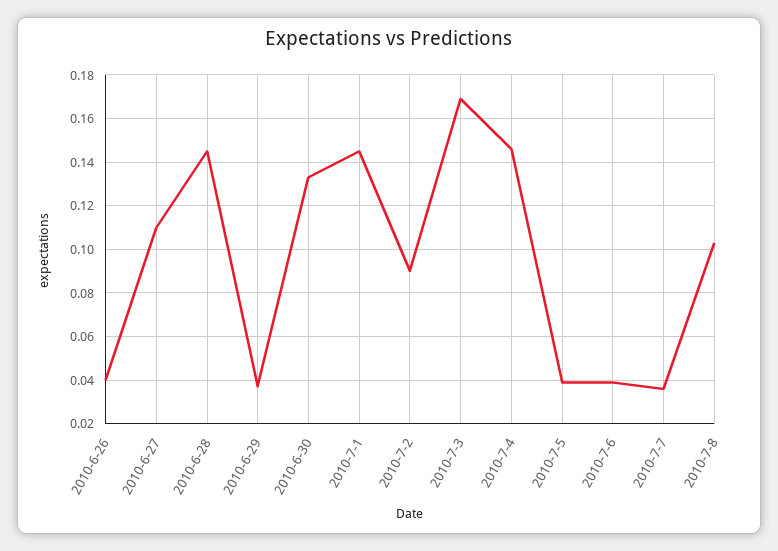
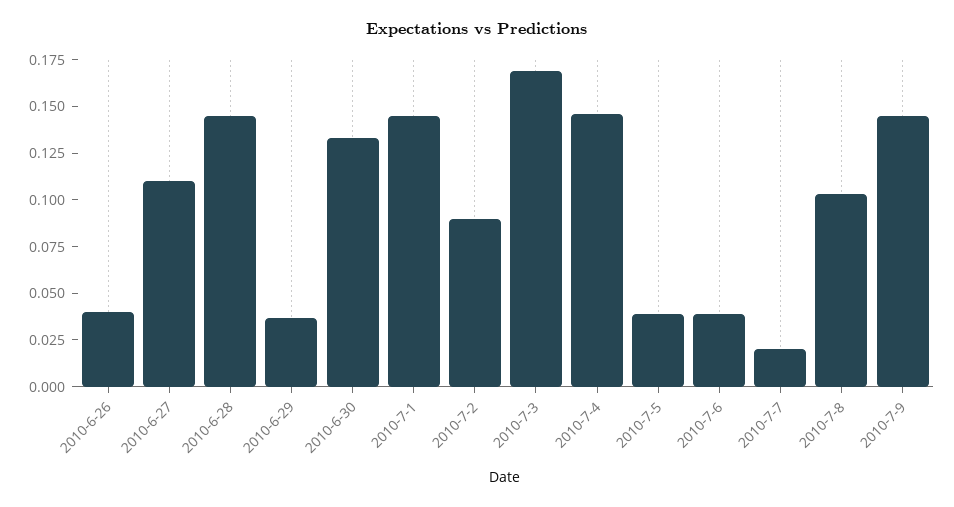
2010-7-7: 0.035 -> 0.02
2010-7-9: none -> 0.145

